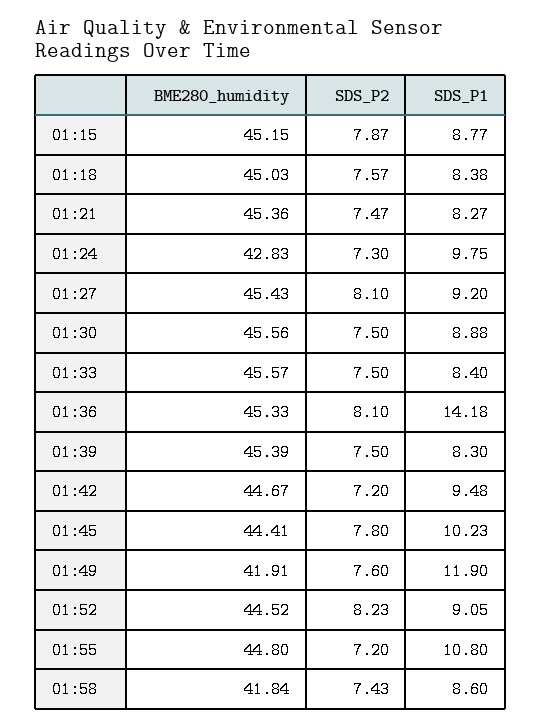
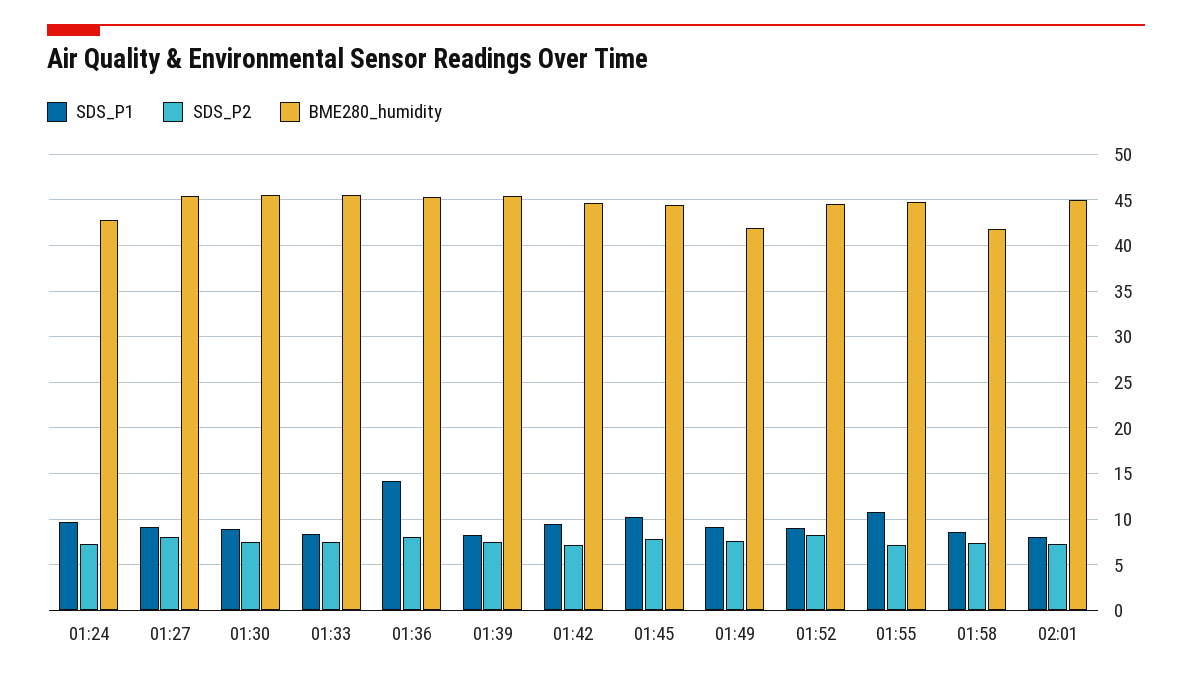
BME280_humidity, 01:15: 45.15 -> none
SDS_P2, 01:15: 7.87 -> none
SDS_P1, 01:15: 8.77 -> none
BME280_humidity, 01:18: 45.03 -> none
SDS_P2, 01:18: 7.57 -> none
SDS_P1, 01:18: 8.38 -> none
BME280_humidity, 01:21: 45.36 -> none
SDS_P2, 01:21: 7.47 -> none
SDS_P1, 01:21: 8.27 -> none
SDS_P1, 01:49: 11.9 -> 9
SDS_P1, 02:01: none -> 8
SDS_P2, 02:01: none -> 7
BME280_humidity, 02:01: none -> 45

